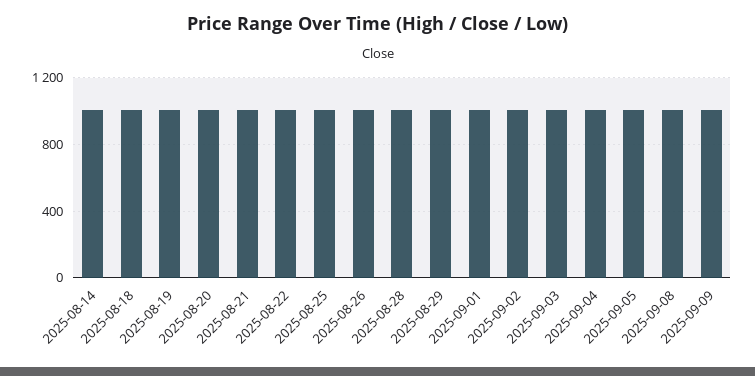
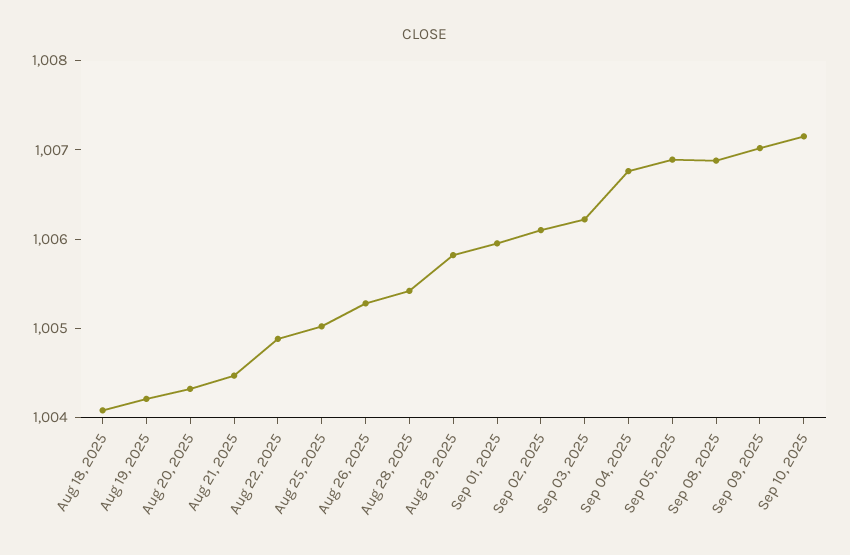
2025-08-14: 1000 -> none
Sep 10, 2025: none -> 1007.2

